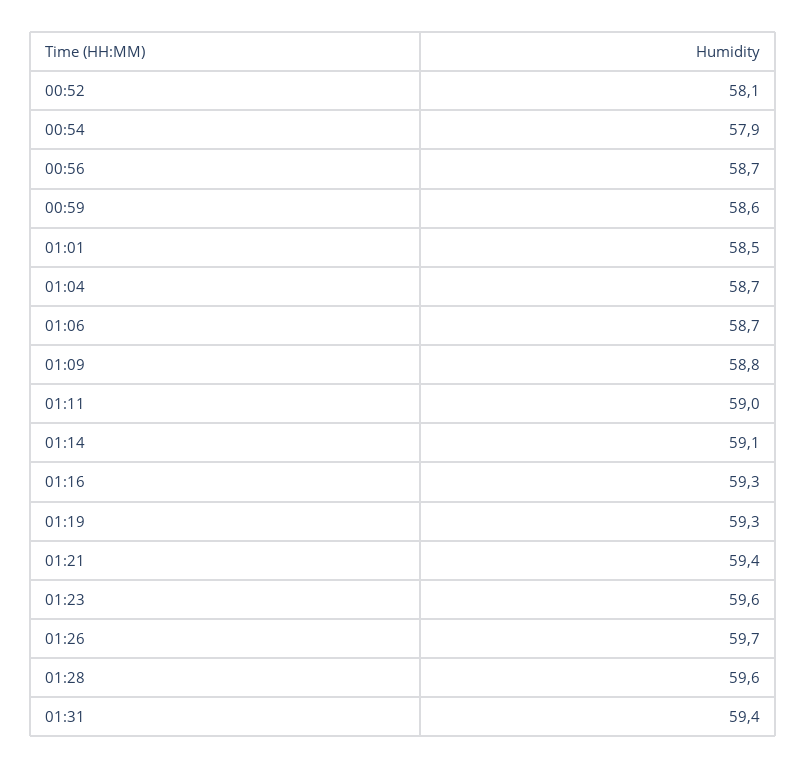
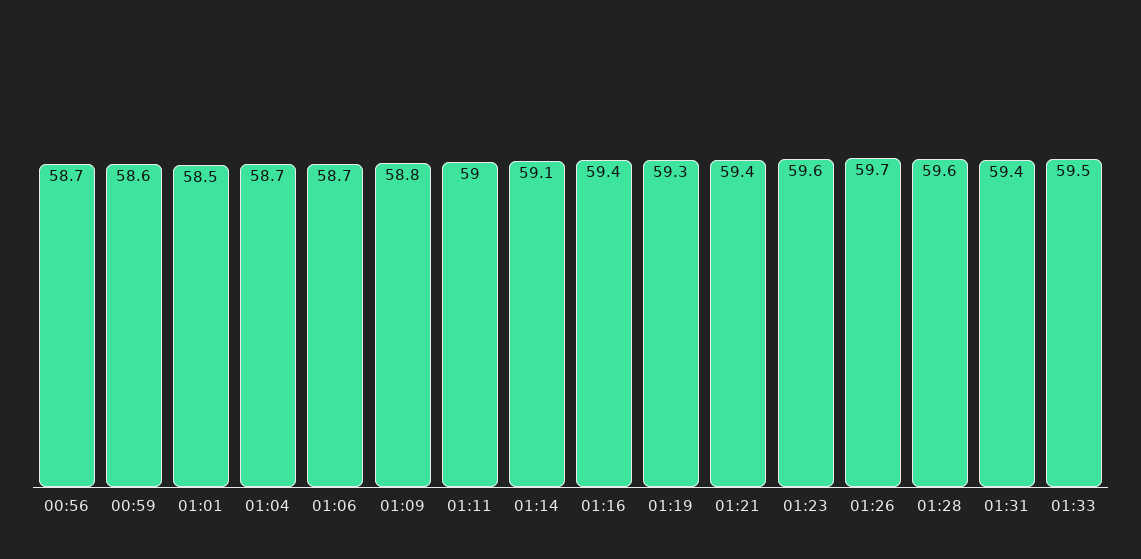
00:52: 58.1 -> none
00:54: 57.9 -> none
01:16: 59.3 -> 59.4
01:33: none -> 59.5

